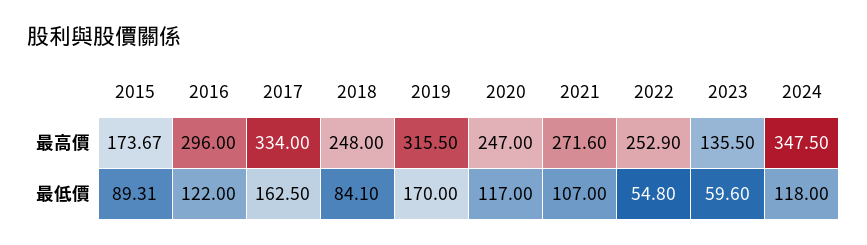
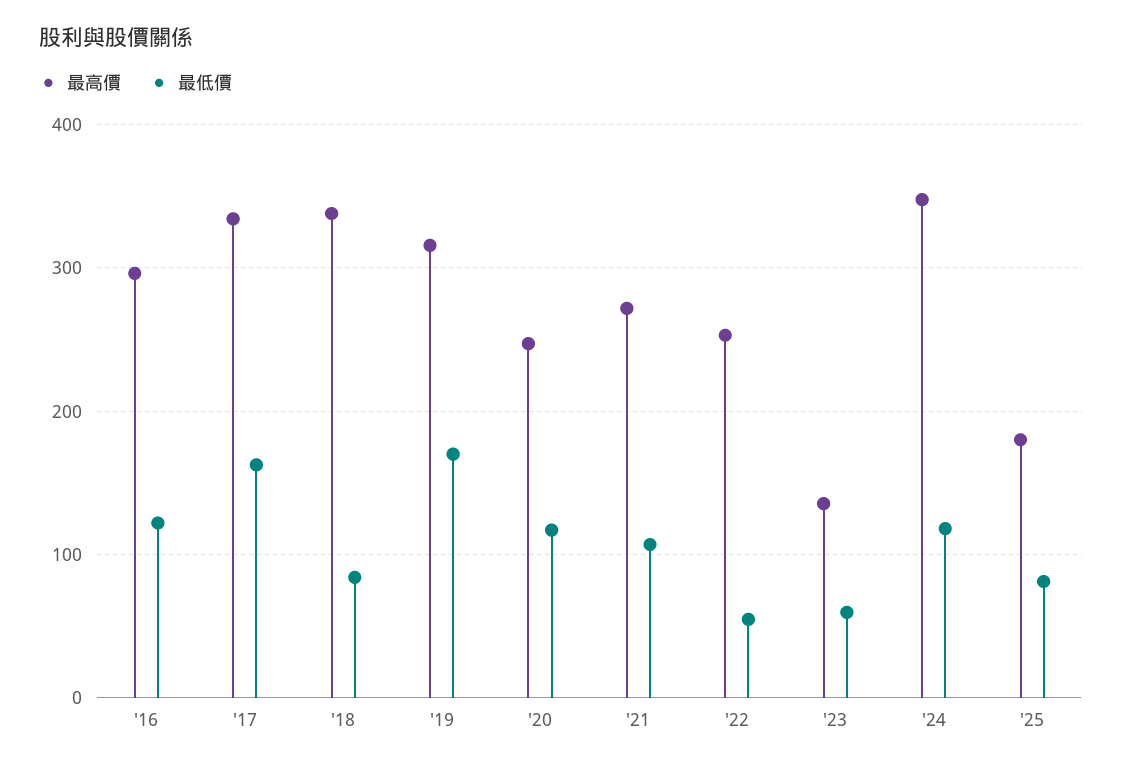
最高價, 2015: 173.67 -> none
最高價, 2018: 248 -> 340
最低價, 2015: 89.31 -> none
最高價, '25: none -> 180
最低價, '25: none -> 80

